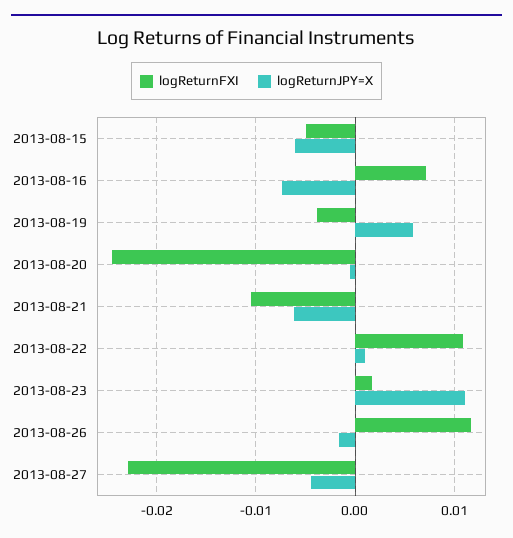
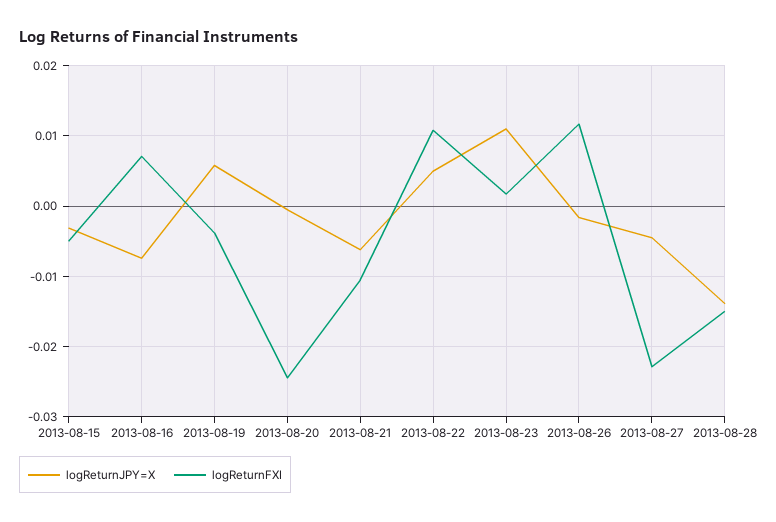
logReturnJPY=X, 2013-08-15: -0.006 -> -0.003
logReturnJPY=X, 2013-08-22: 0.001 -> 0.005
logReturnJPY=X, 2013-08-28: none -> -0.014
logReturnFXI, 2013-08-28: none -> -0.015

